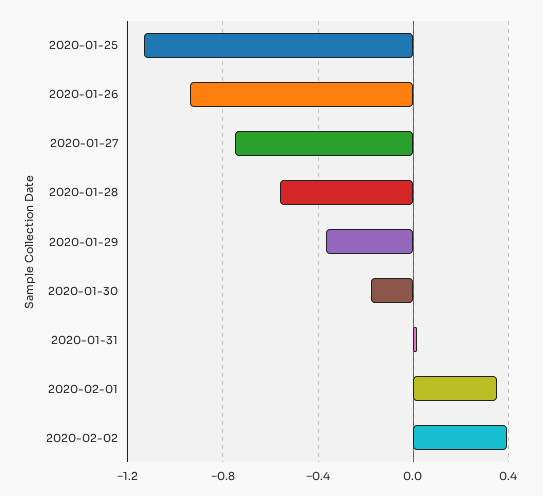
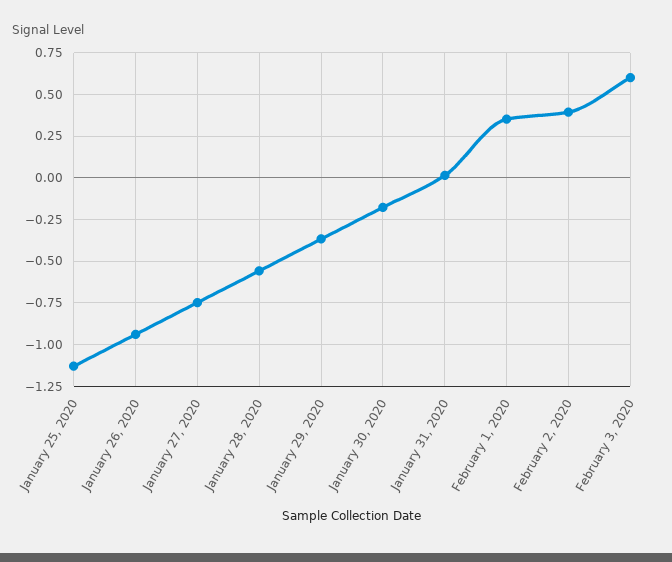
February 3, 2020: none -> 0.6

